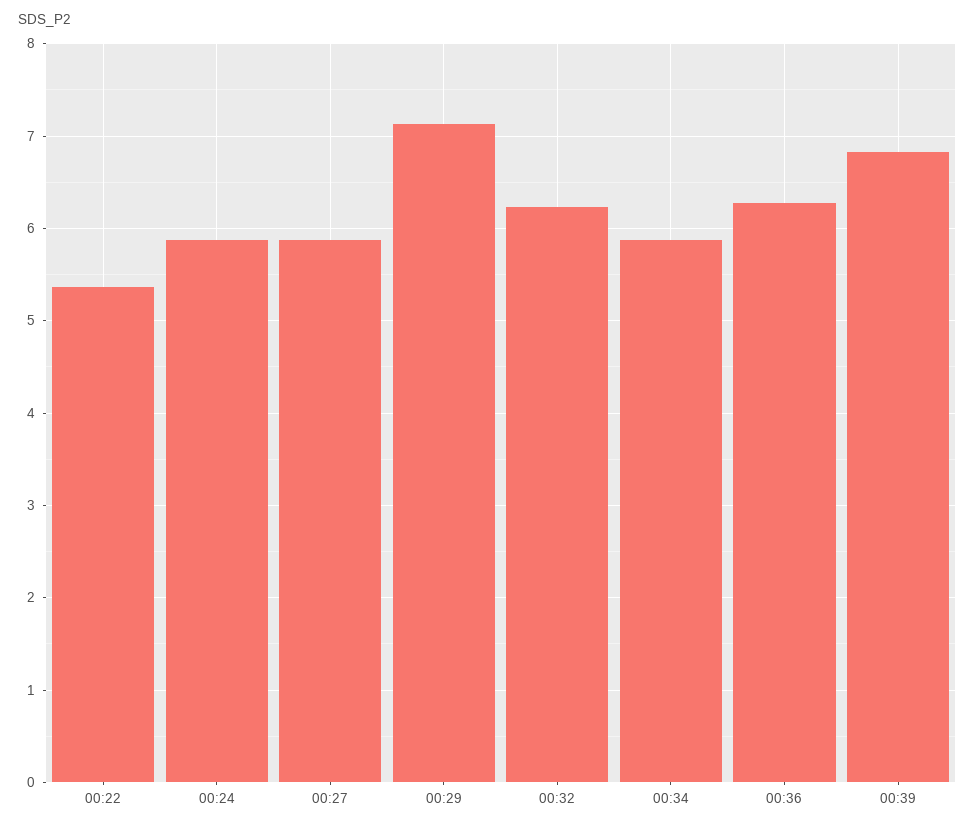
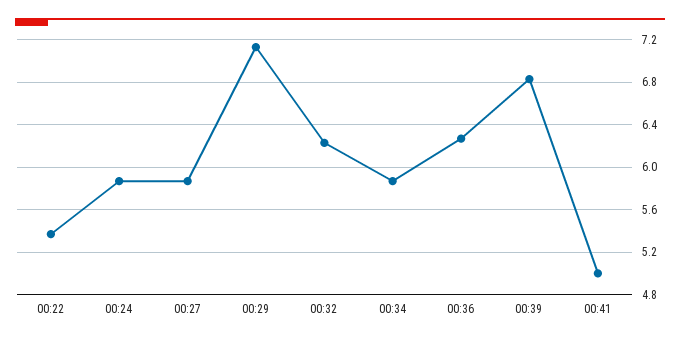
00:41: none -> 5

